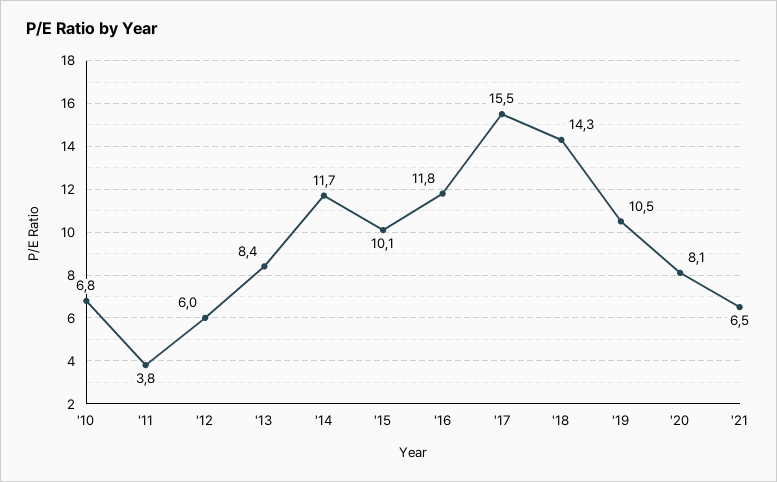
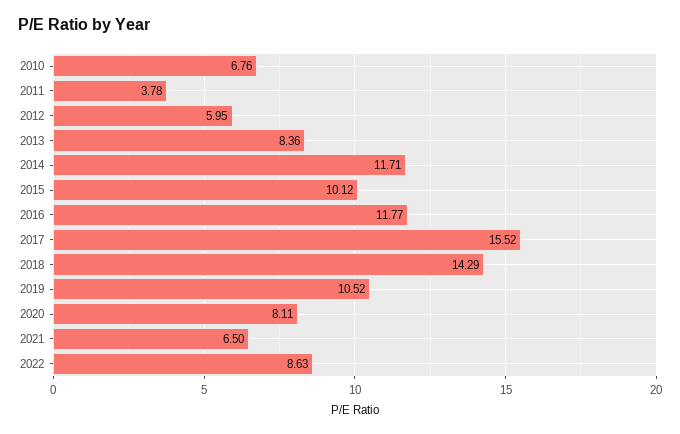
2022: none -> 8.63

